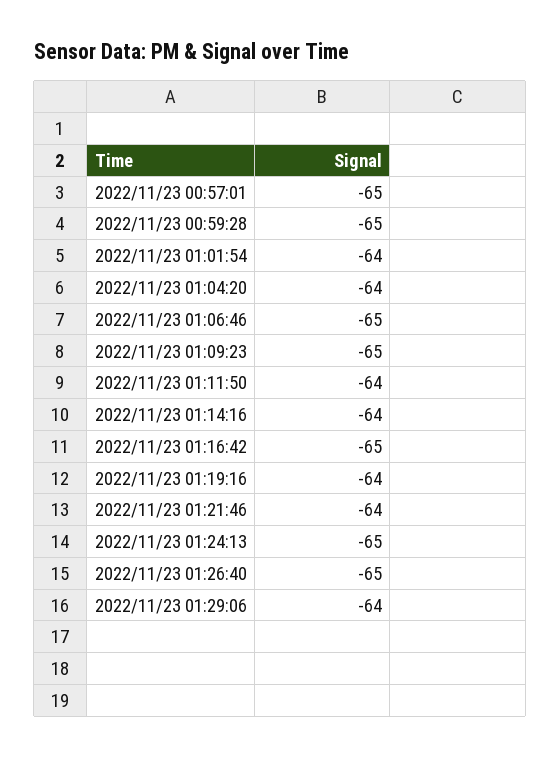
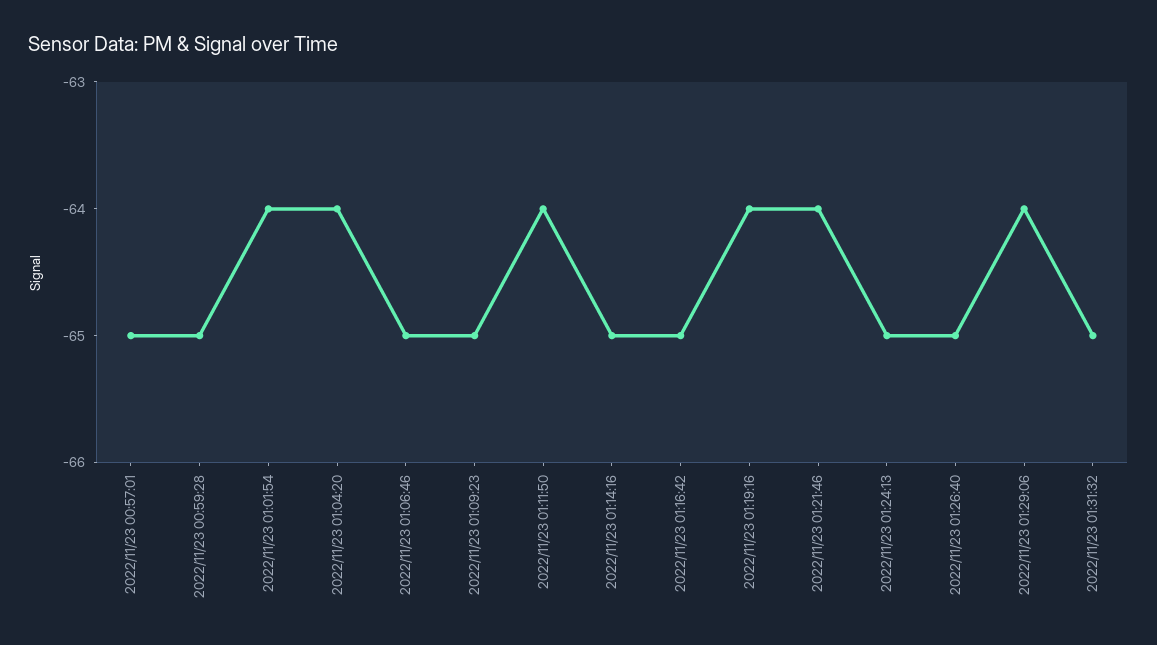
2022/11/23 01:14:16: -64 -> -65
2022/11/23 01:31:32: none -> -65

